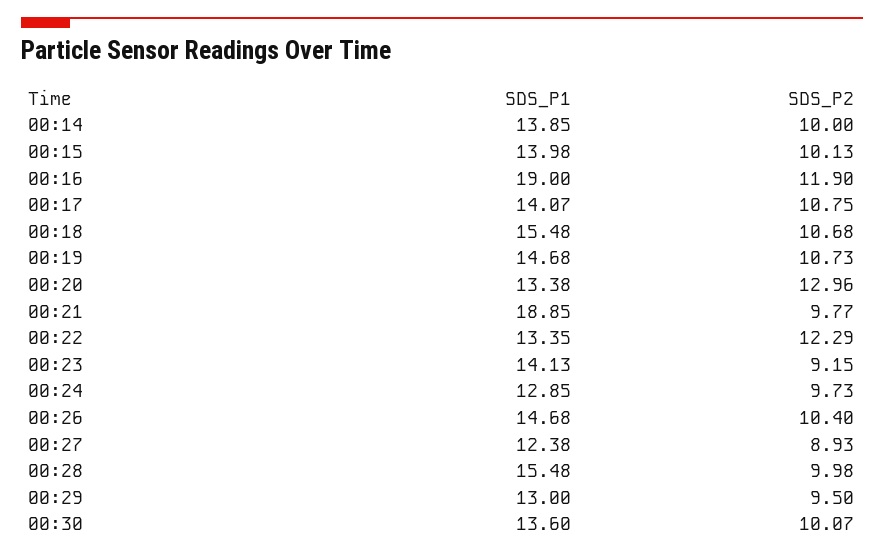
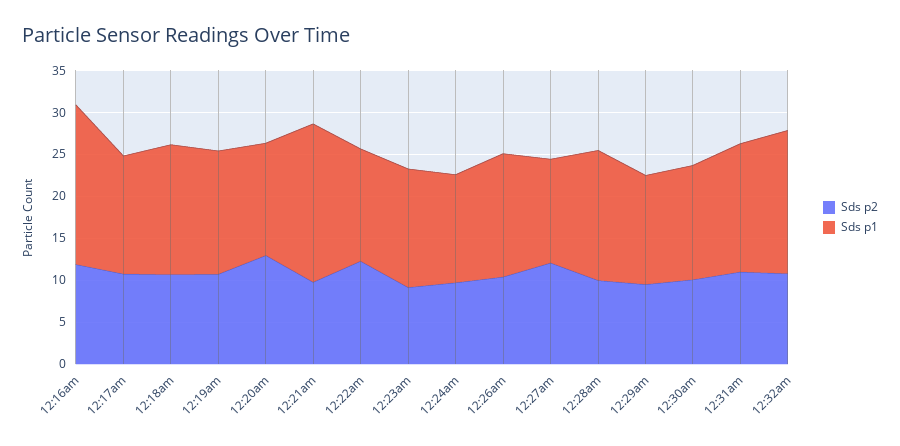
SDS_P1, 00:14: 13.85 -> none
SDS_P2, 00:14: 10 -> none
SDS_P1, 00:15: 13.98 -> none
SDS_P2, 00:15: 10.13 -> none
SDS_P2, 00:27: 8.93 -> 12
SDS_P2, 12:31am: none -> 11
SDS_P1, 12:31am: none -> 15
SDS_P2, 12:32am: none -> 11
SDS_P1, 12:32am: none -> 17

